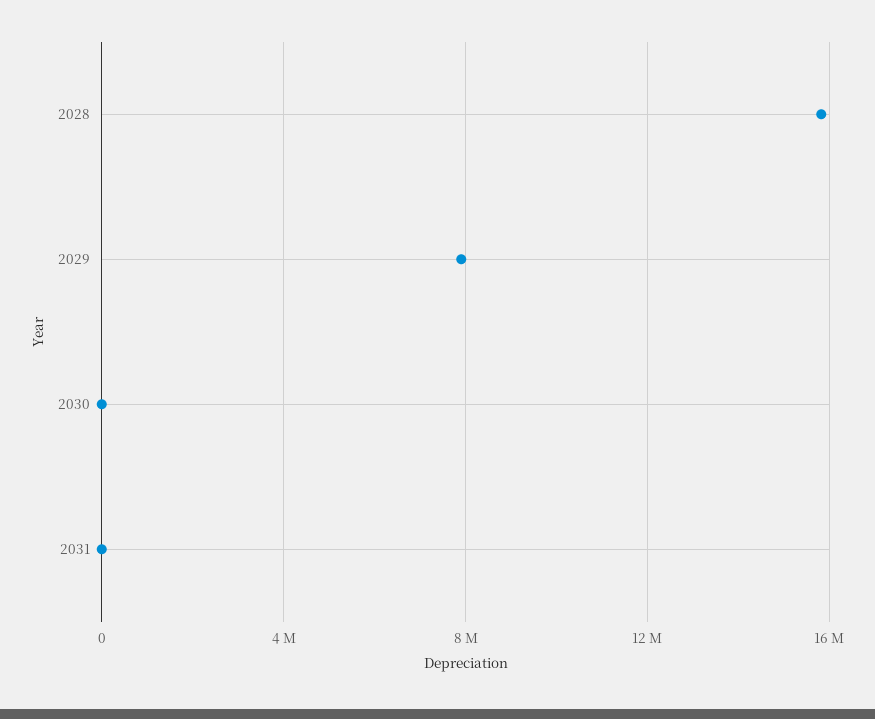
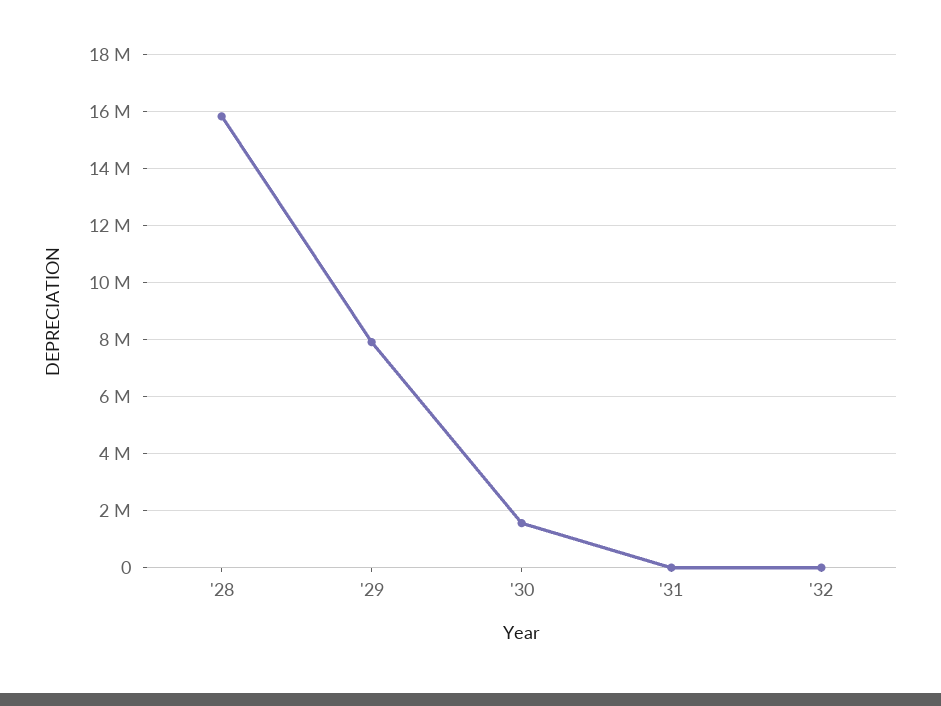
2030: 0 -> 1500000
'32: none -> 0

